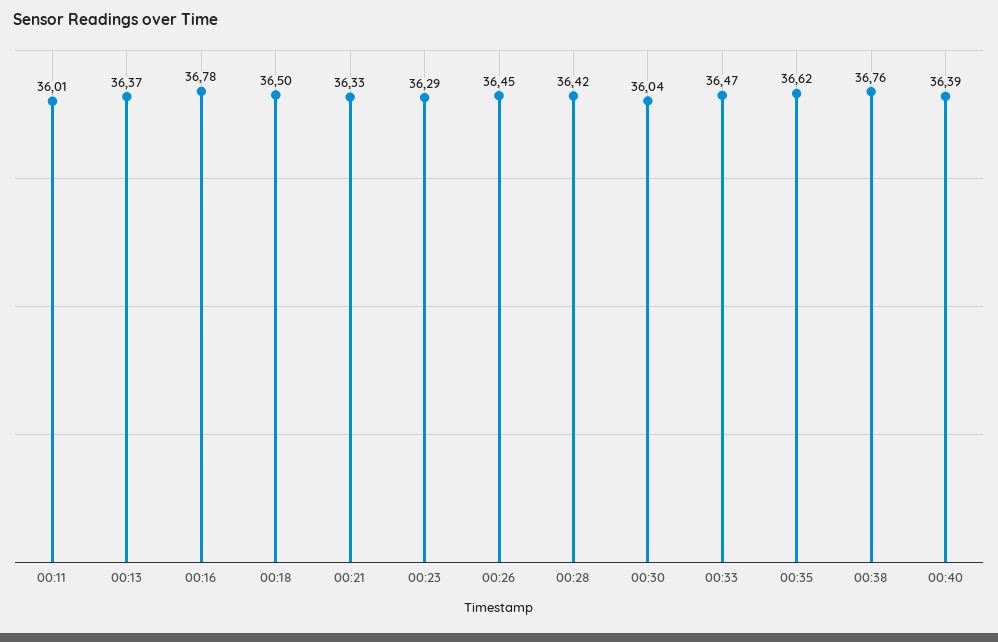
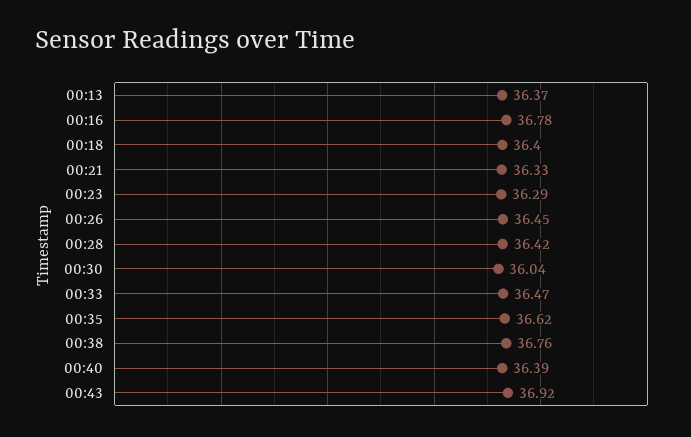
00:11: 36.01 -> none
00:18: 36.5 -> 36.4
00:43: none -> 36.92

